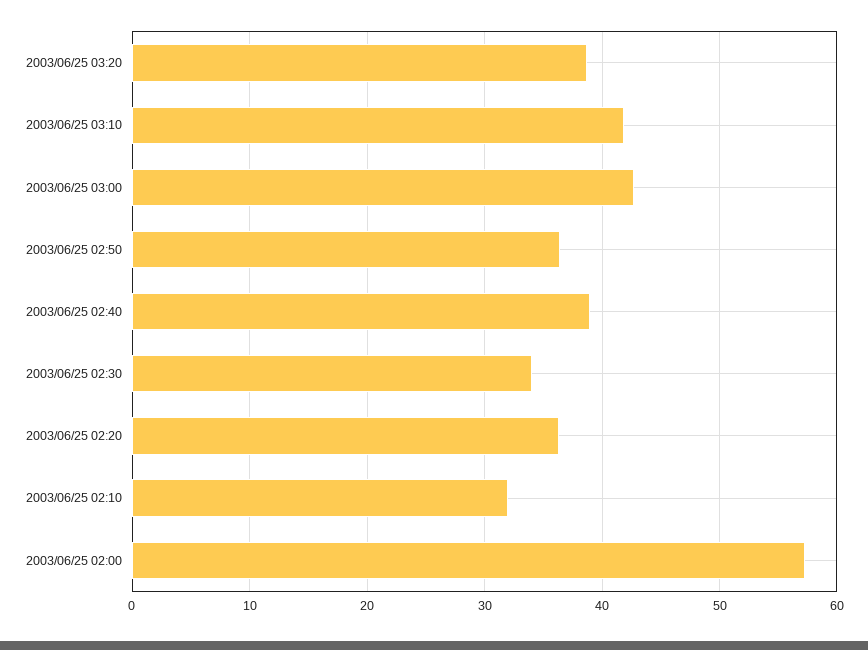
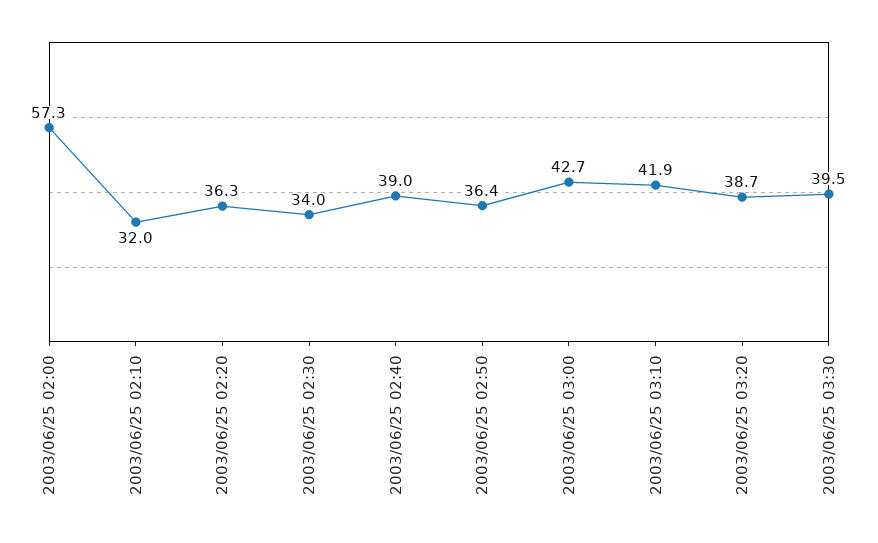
2003/06/25 03:30: none -> 39.5

